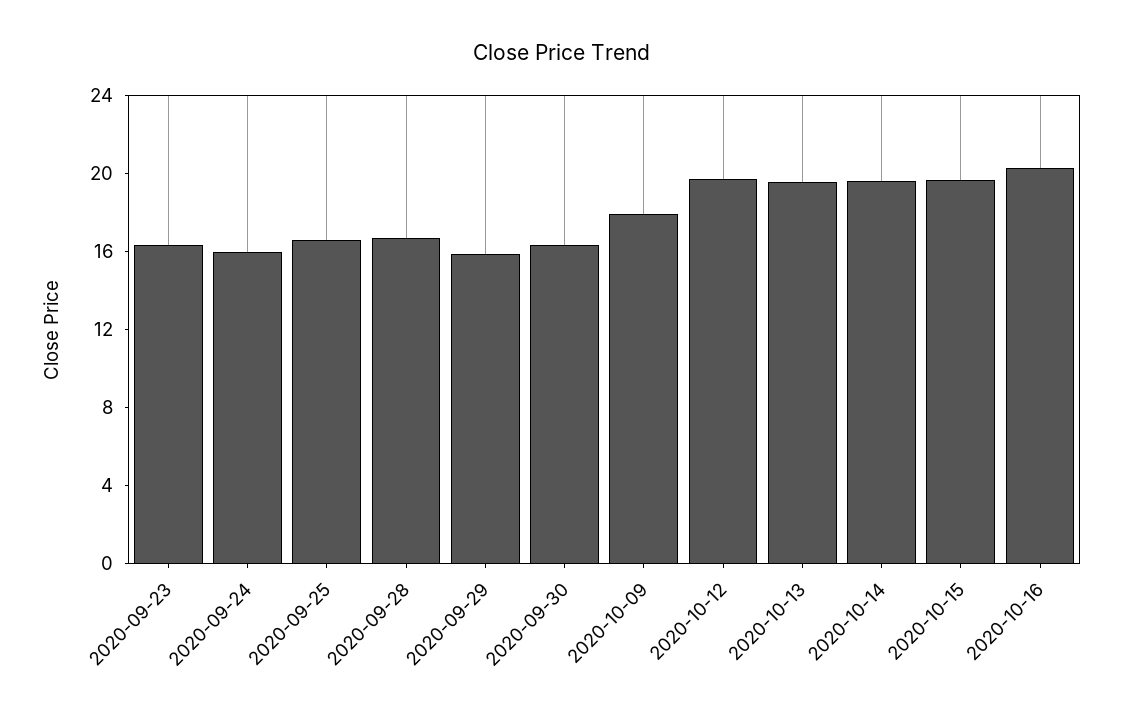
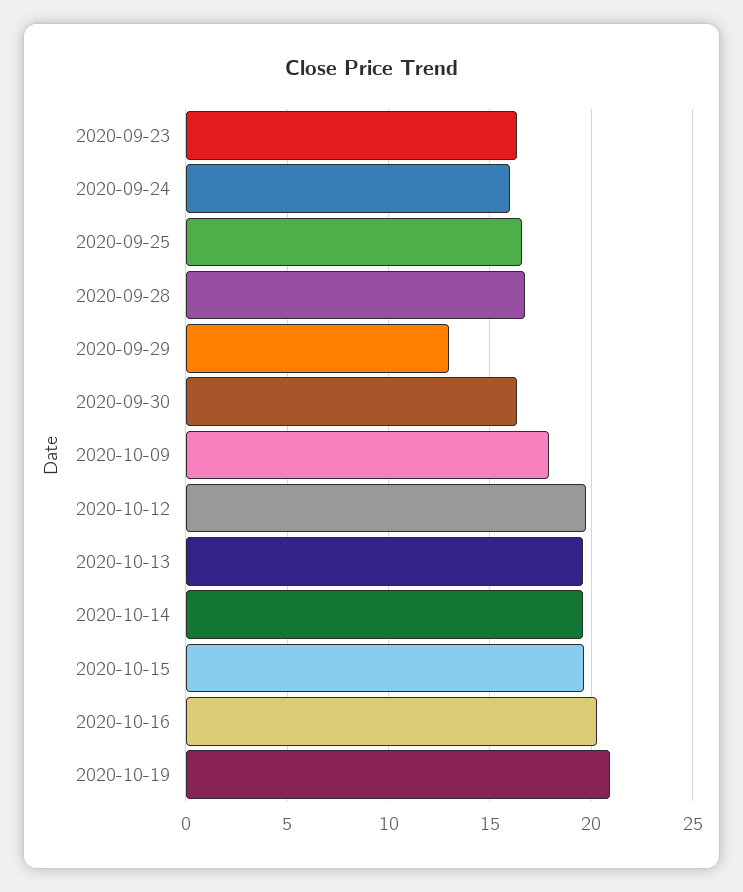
2020-09-29: 16 -> 13
2020-10-19: none -> 21

